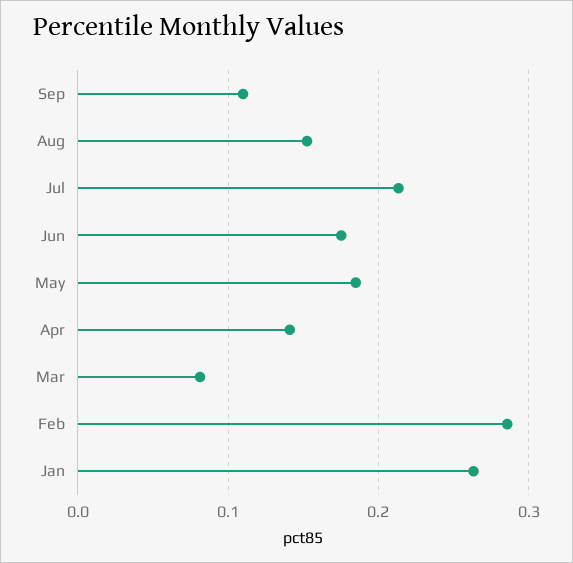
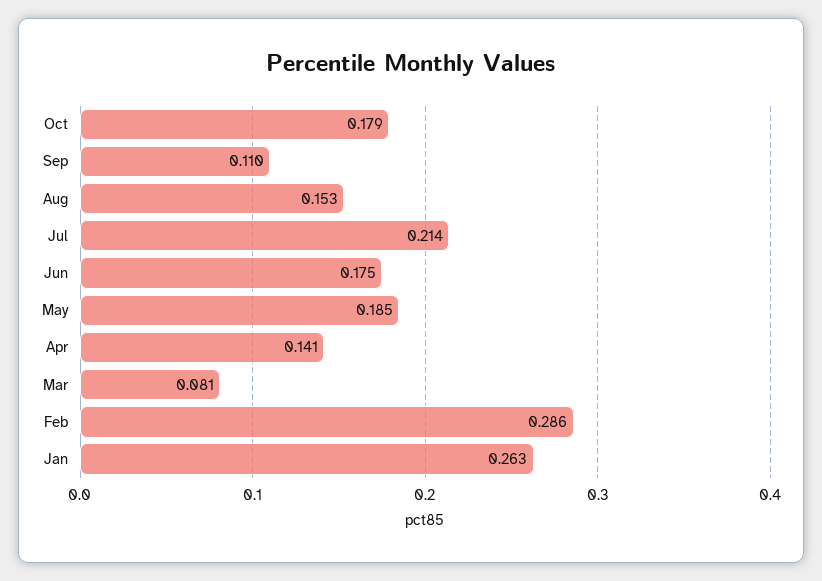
Oct: none -> 0.179

